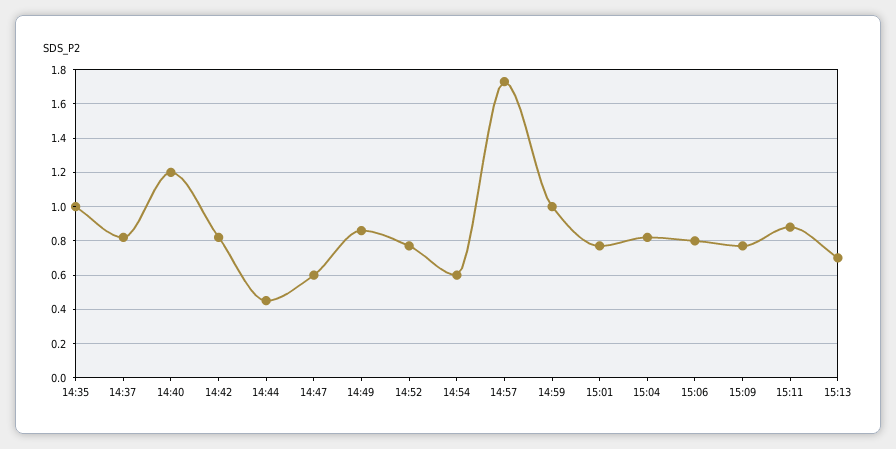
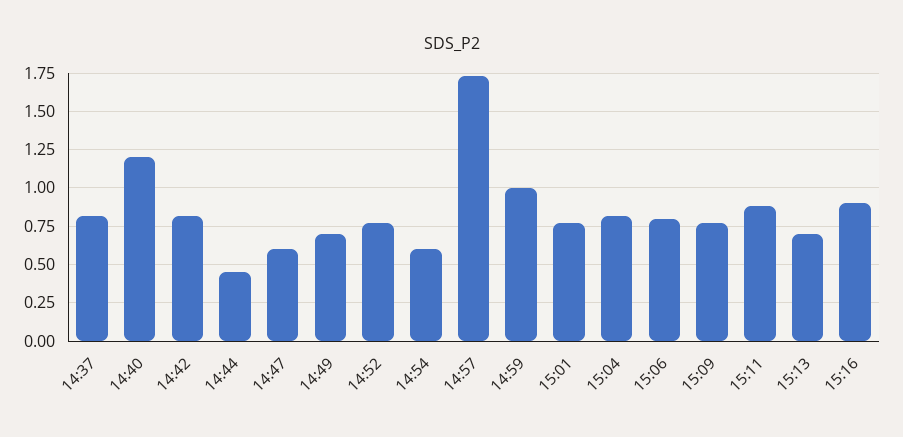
14:35: 1 -> none
14:49: 0.85 -> 0.7
15:16: none -> 0.9

